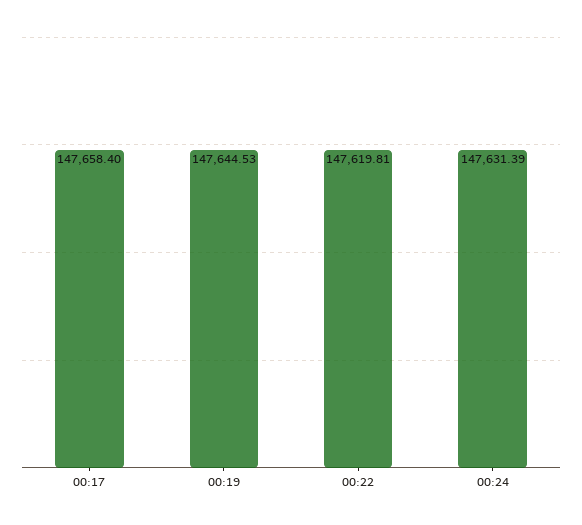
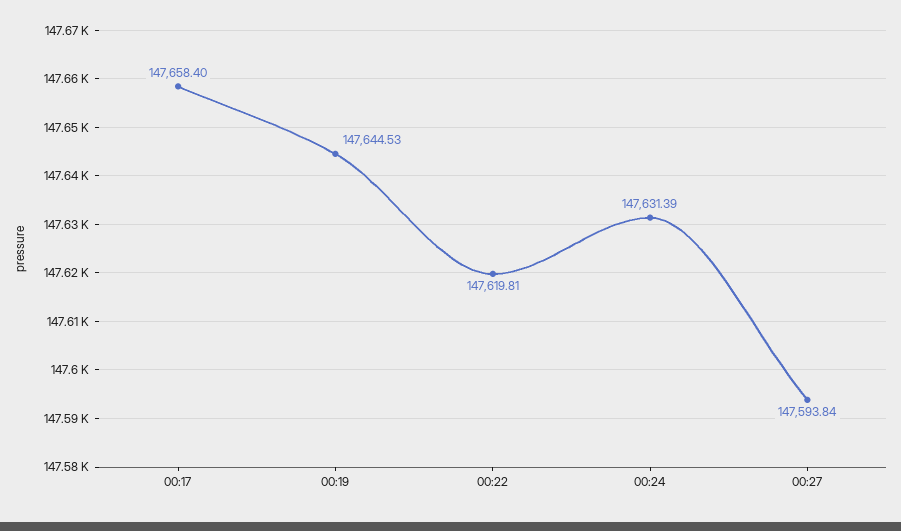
00:27: none -> 147593.84

